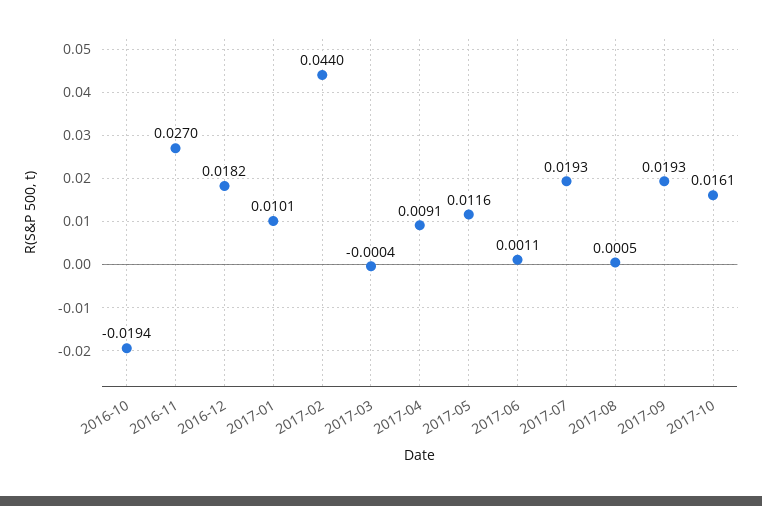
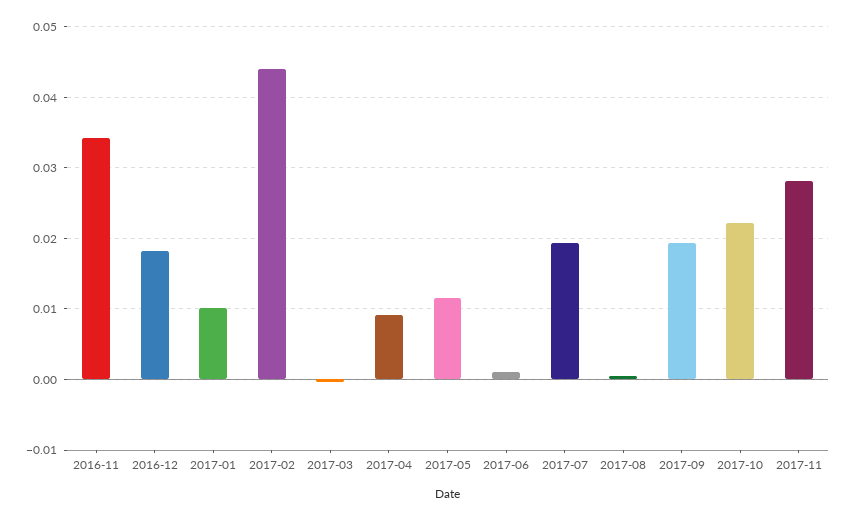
2016-10: -0.0194 -> none
2016-11: 0.027 -> 0.034
2017-10: 0.0161 -> 0.022
2017-11: none -> 0.028

